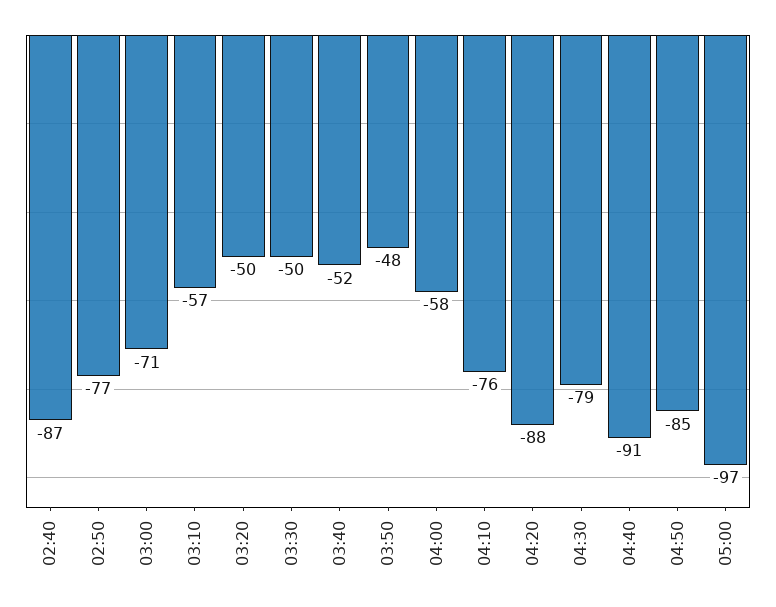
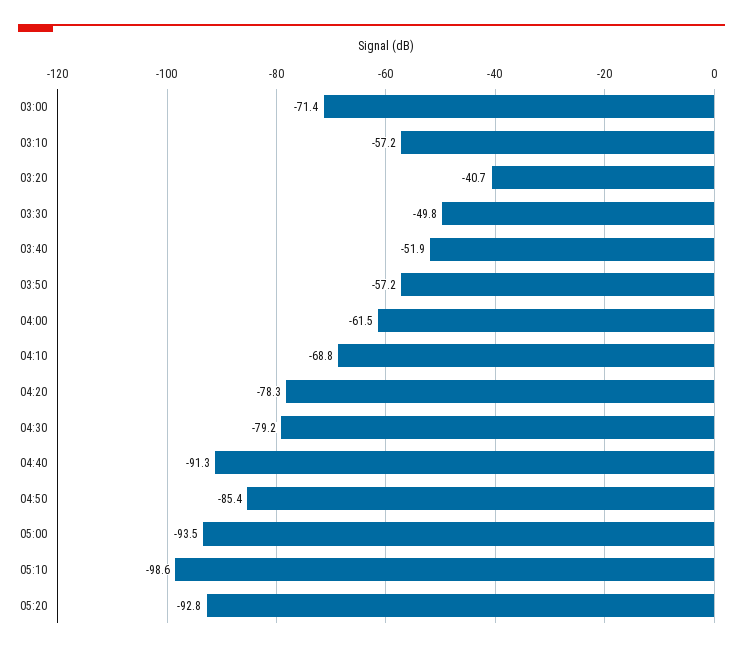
02:40: -87 -> none
02:50: -77 -> none
03:20: -50 -> -40.7
03:50: -48 -> -57.2
04:00: -58 -> -61.5
04:10: -76 -> -68.8
04:20: -88 -> -78.3
05:00: -97 -> -93.5
05:10: none -> -98.6
05:20: none -> -92.8

